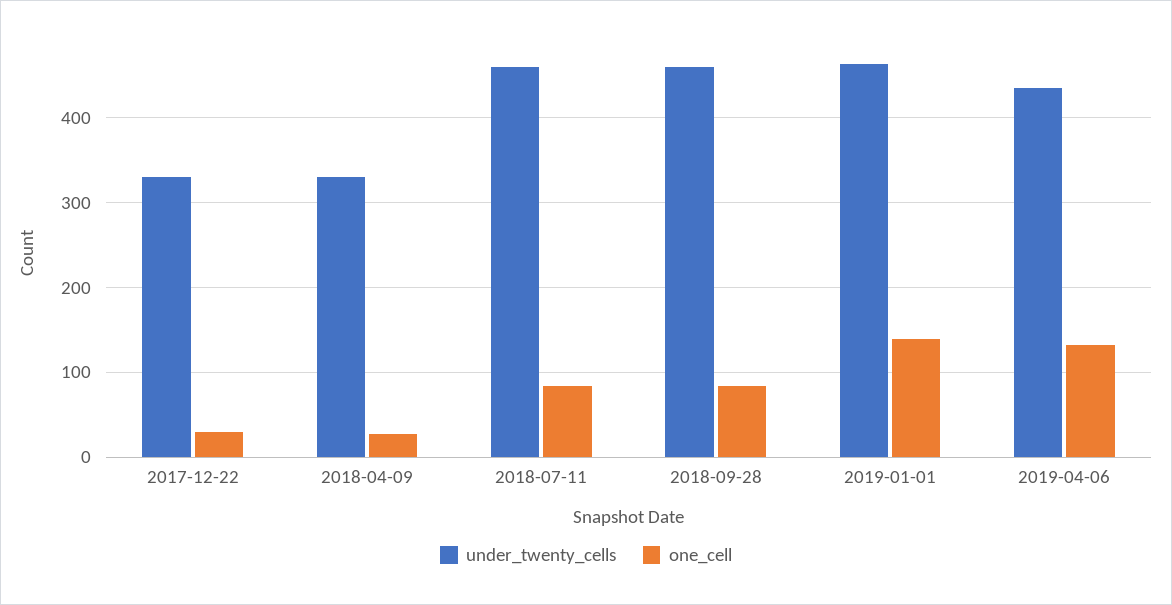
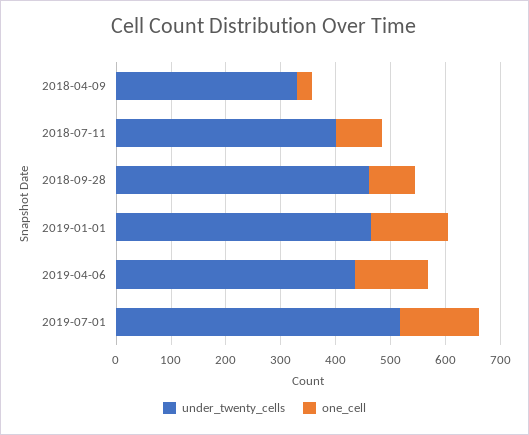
under_twenty_cells, 2017-12-22: 330 -> none
one_cell, 2017-12-22: 30 -> none
under_twenty_cells, 2018-07-11: 460 -> 400
under_twenty_cells, 2019-07-01: none -> 520
one_cell, 2019-07-01: none -> 140

